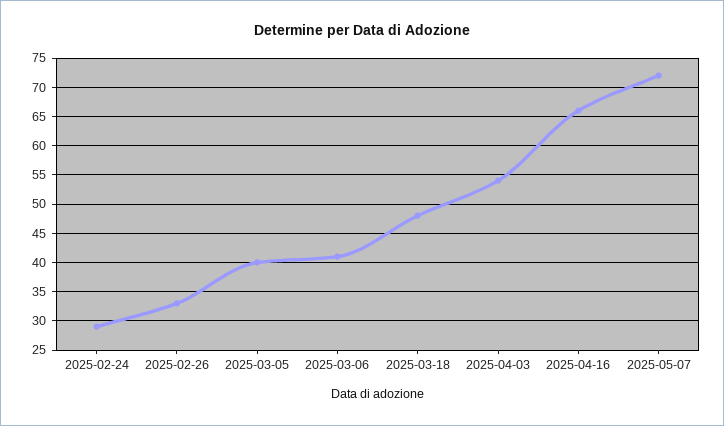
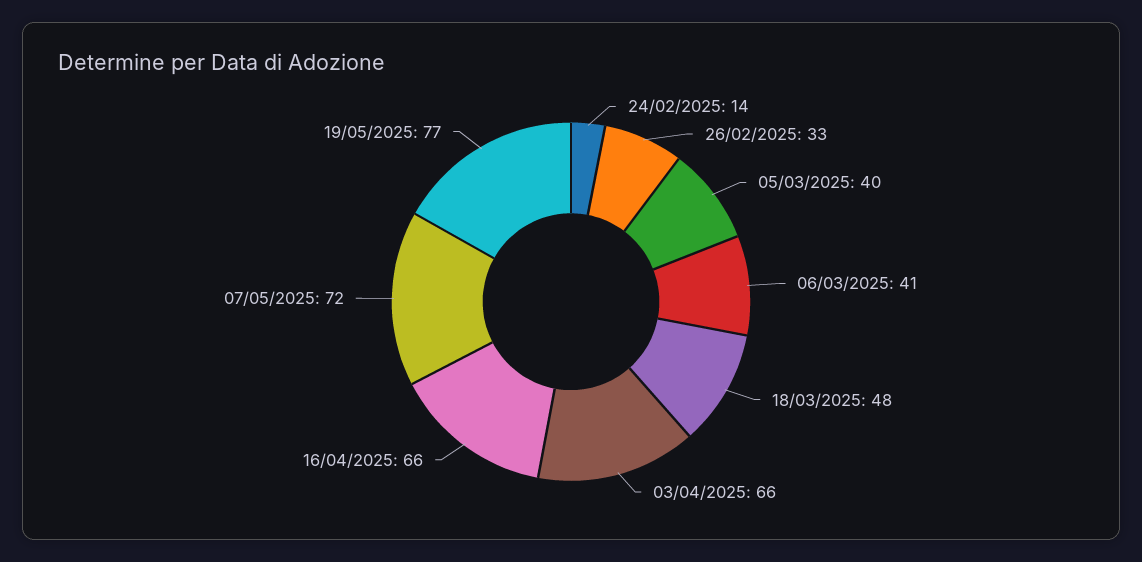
2025-02-24: 30 -> 14
2025-04-03: 55 -> 66
19/05/2025: none -> 77

